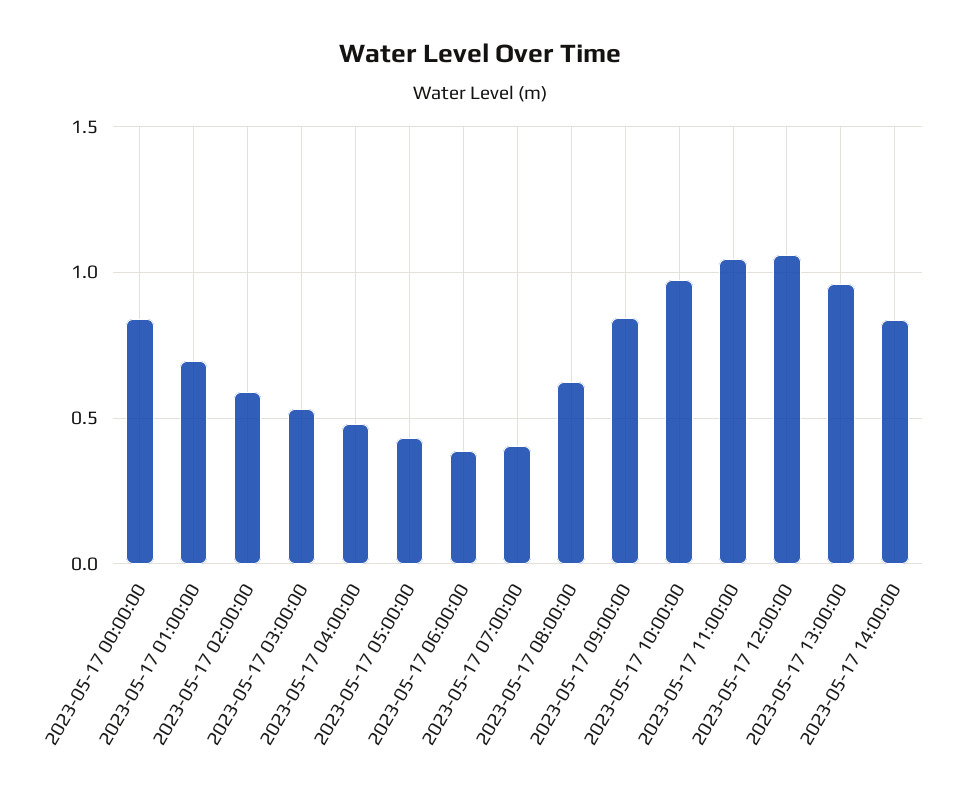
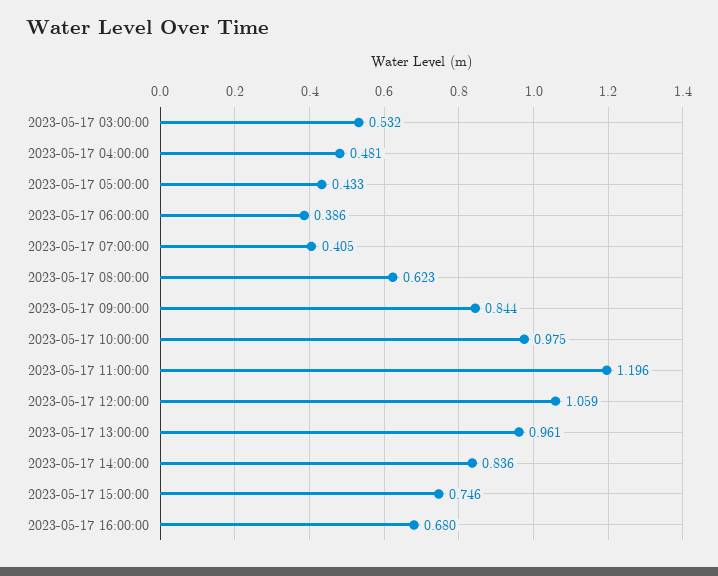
2023-05-17 00:00:00: 0.85 -> none
2023-05-17 01:00:00: 0.7 -> none
2023-05-17 02:00:00: 0.6 -> none
2023-05-17 11:00:00: 1.05 -> 1.196
2023-05-17 15:00:00: none -> 0.746
2023-05-17 16:00:00: none -> 0.68

